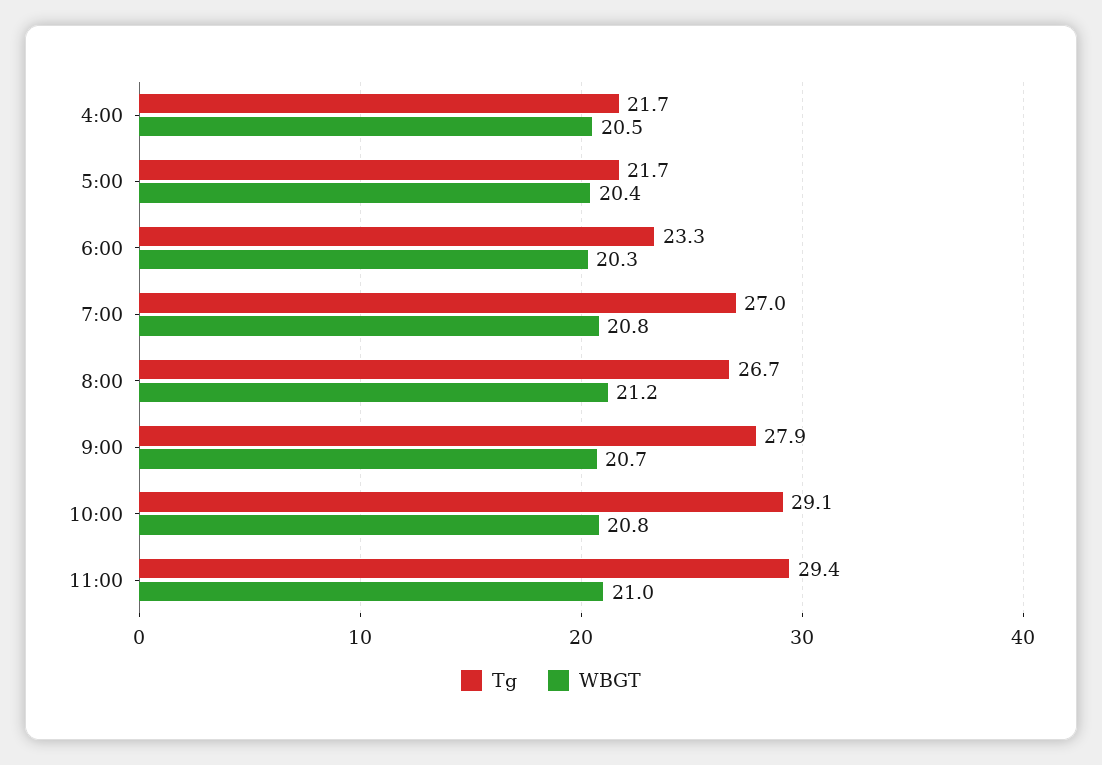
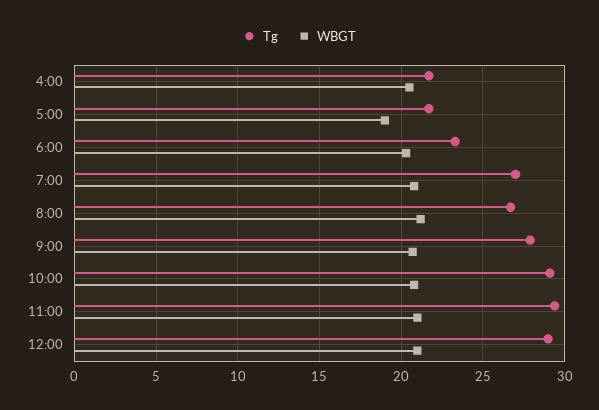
WBGT, 5:00: 20.4 -> 19
Tg, 12:00: none -> 29
WBGT, 12:00: none -> 21

